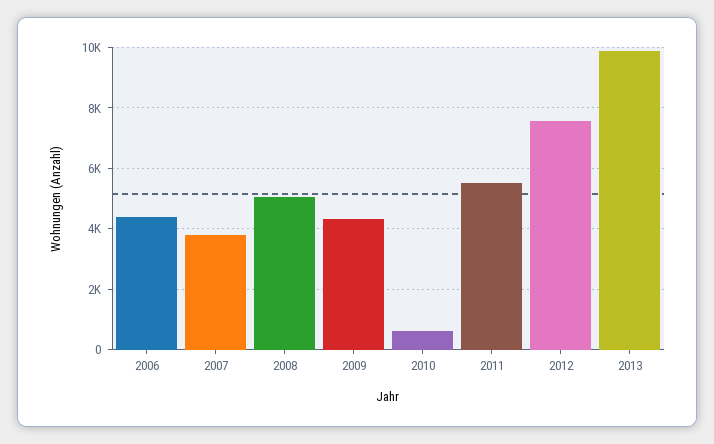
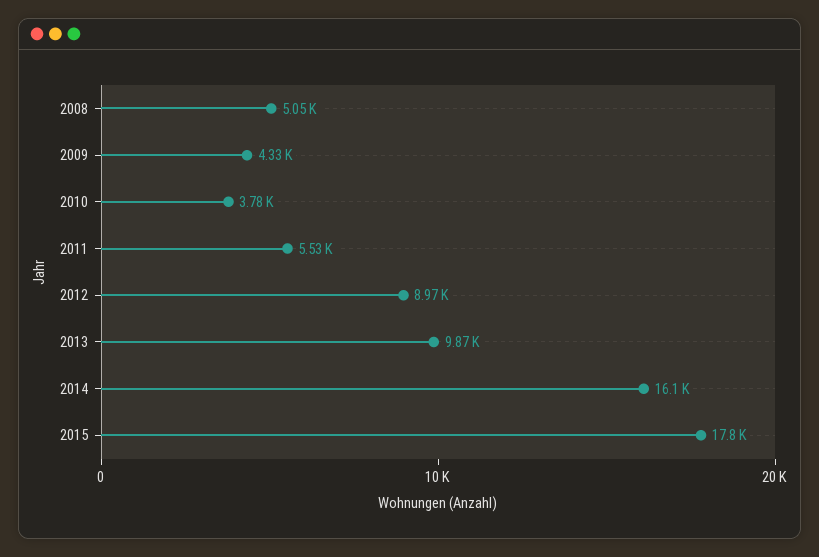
2006: 4400 -> none
2007: 3800 -> none
2010: 600 -> 3780
2012: 7600 -> 8970
2014: none -> 16100
2015: none -> 17800

